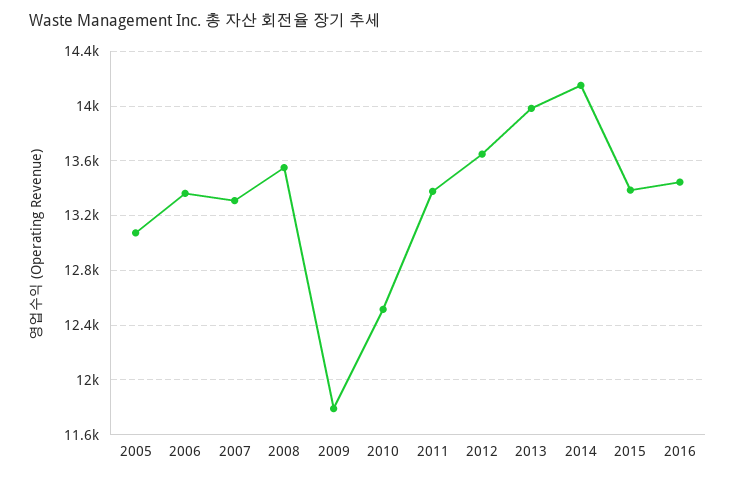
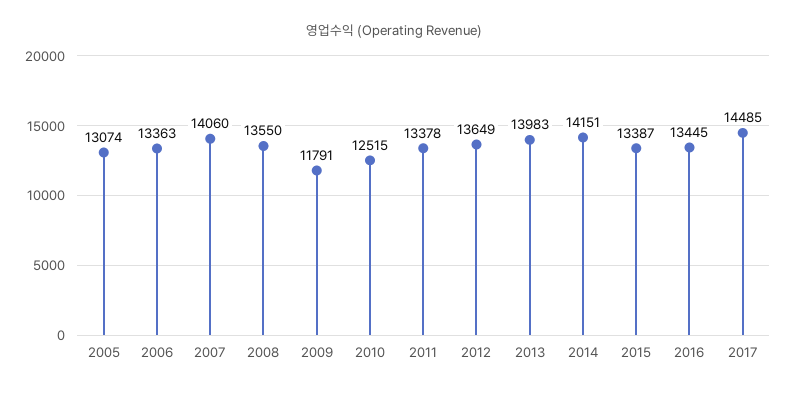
2007: 13300 -> 14060
2017: none -> 14485

